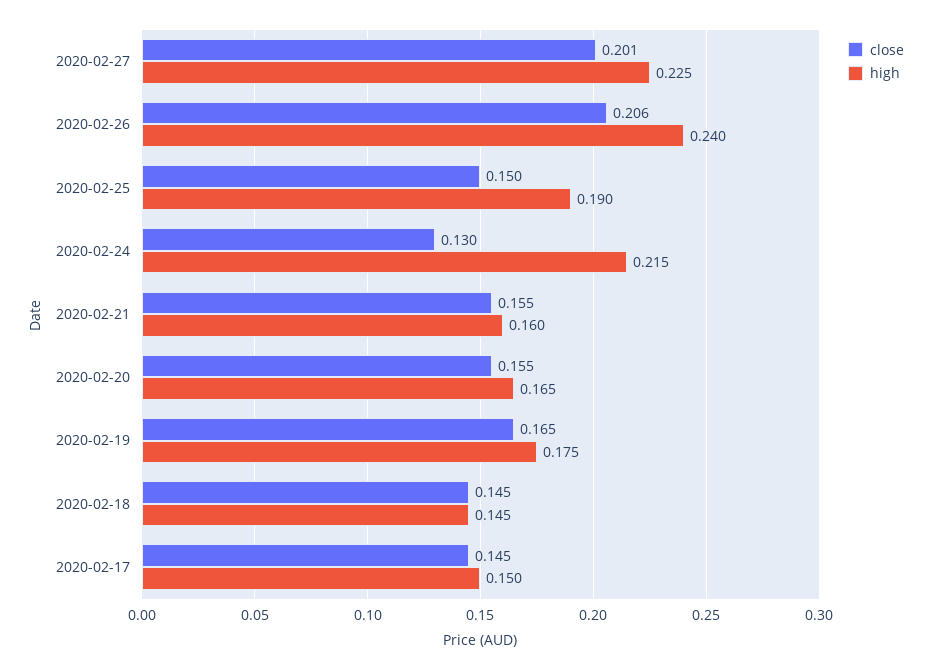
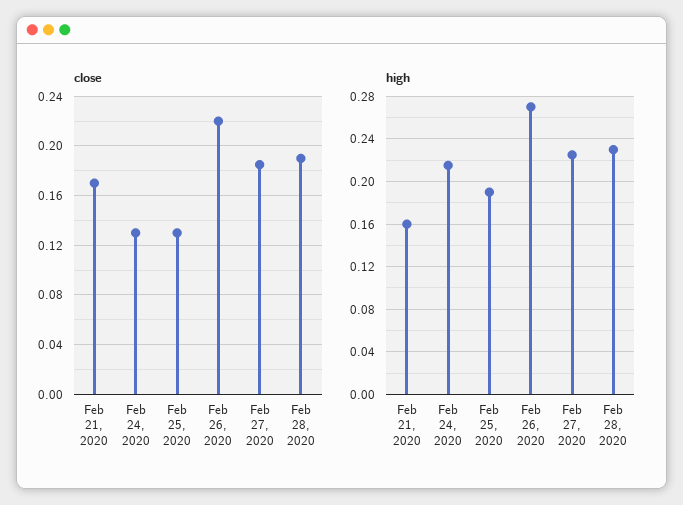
close, 2020-02-27: 0.201 -> 0.185
close, 2020-02-26: 0.206 -> 0.22
high, 2020-02-26: 0.24 -> 0.27
close, 2020-02-25: 0.15 -> 0.13
close, 2020-02-21: 0.155 -> 0.17
close, 2020-02-20: 0.155 -> none
high, 2020-02-20: 0.165 -> none
close, 2020-02-19: 0.165 -> none
high, 2020-02-19: 0.175 -> none
close, 2020-02-18: 0.145 -> none
high, 2020-02-18: 0.145 -> none
close, 2020-02-17: 0.145 -> none
high, 2020-02-17: 0.15 -> none
close, Feb 28, 2020: none -> 0.19
high, Feb 28, 2020: none -> 0.23

